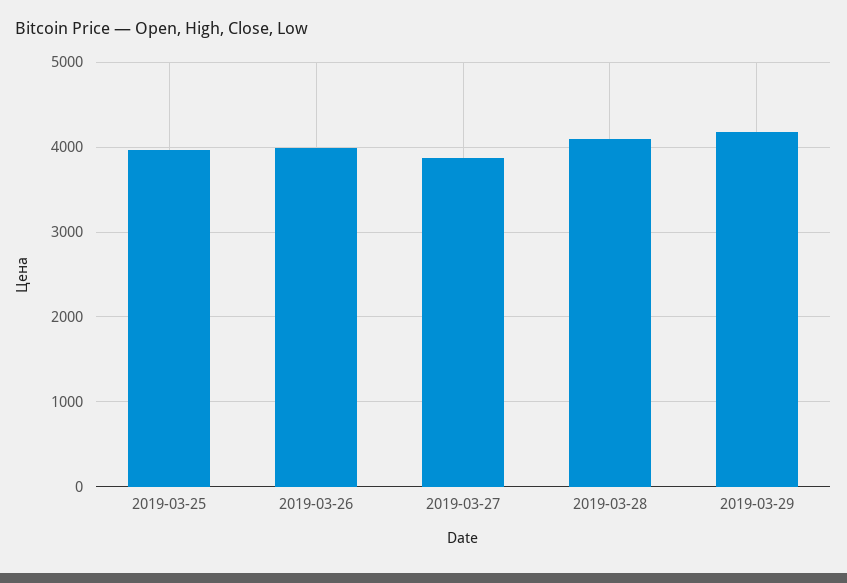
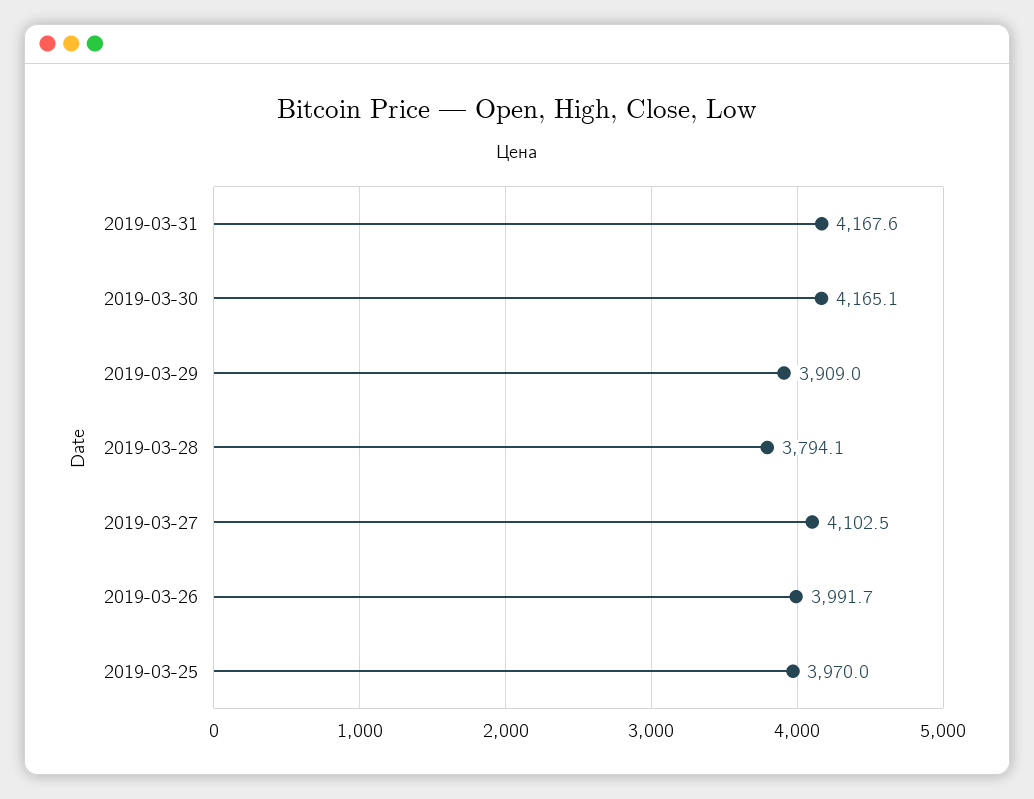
2019-03-27: 3900 -> 4102.5
2019-03-28: 4100 -> 3794.1
2019-03-29: 4200 -> 3909
2019-03-31: none -> 4167.6
2019-03-30: none -> 4165.1

